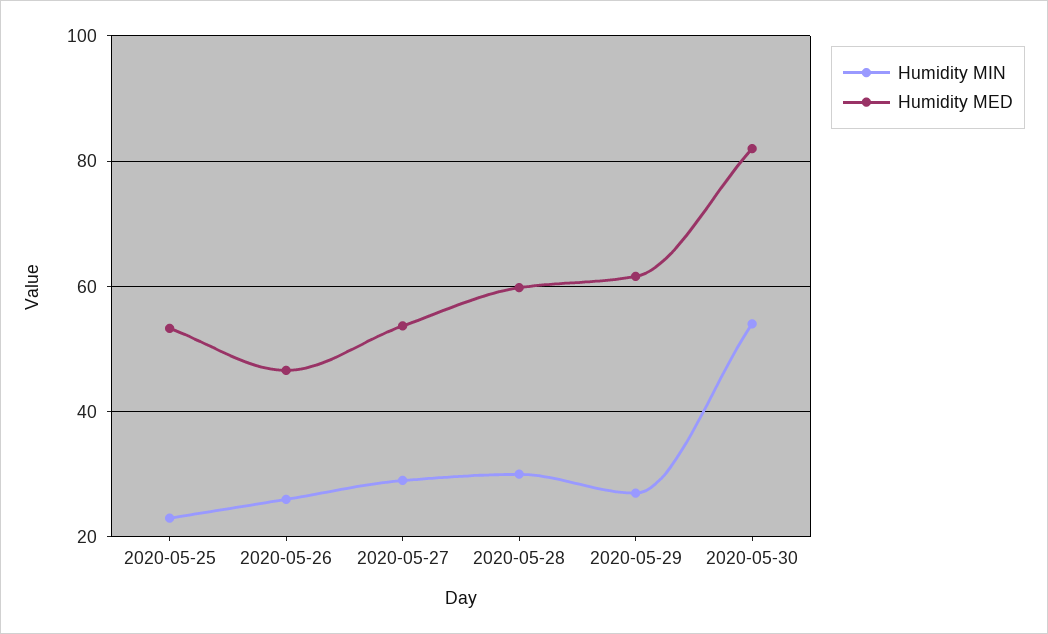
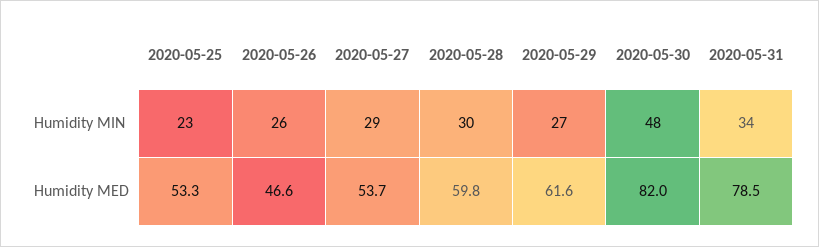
Humidity MIN, 2020-05-30: 54 -> 48
Humidity MIN, 2020-05-31: none -> 34
Humidity MED, 2020-05-31: none -> 78.5

